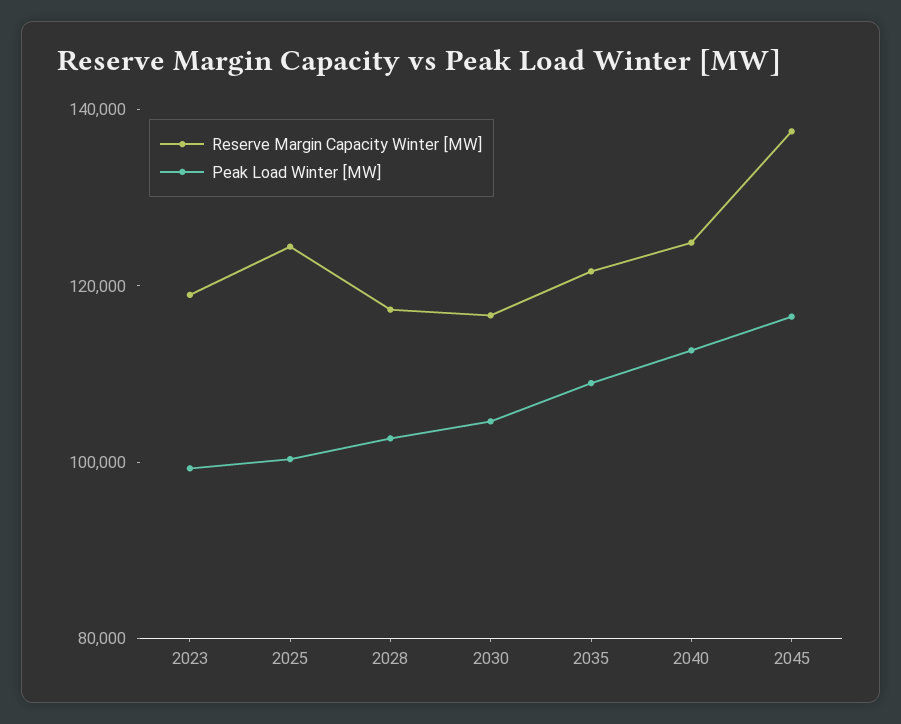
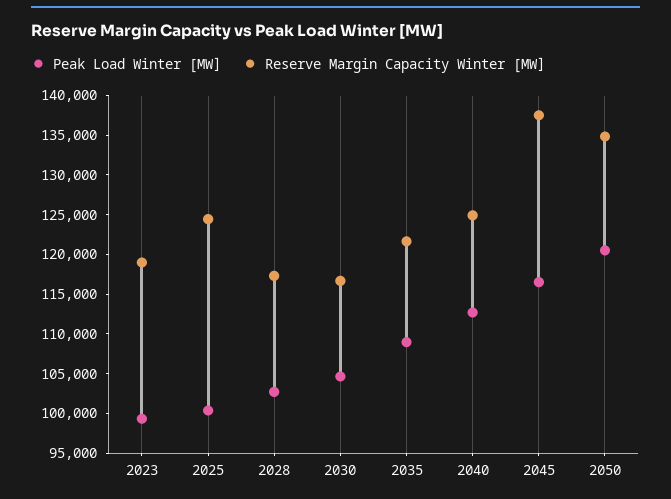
Peak Load Winter [MW], 2050: none -> 120000
Reserve Margin Capacity Winter [MW], 2050: none -> 135000

